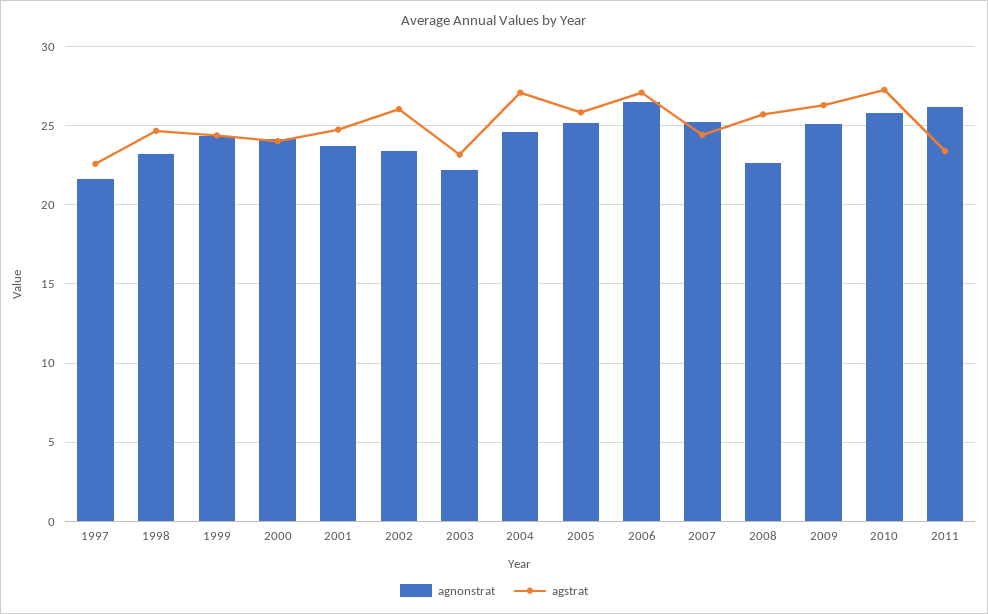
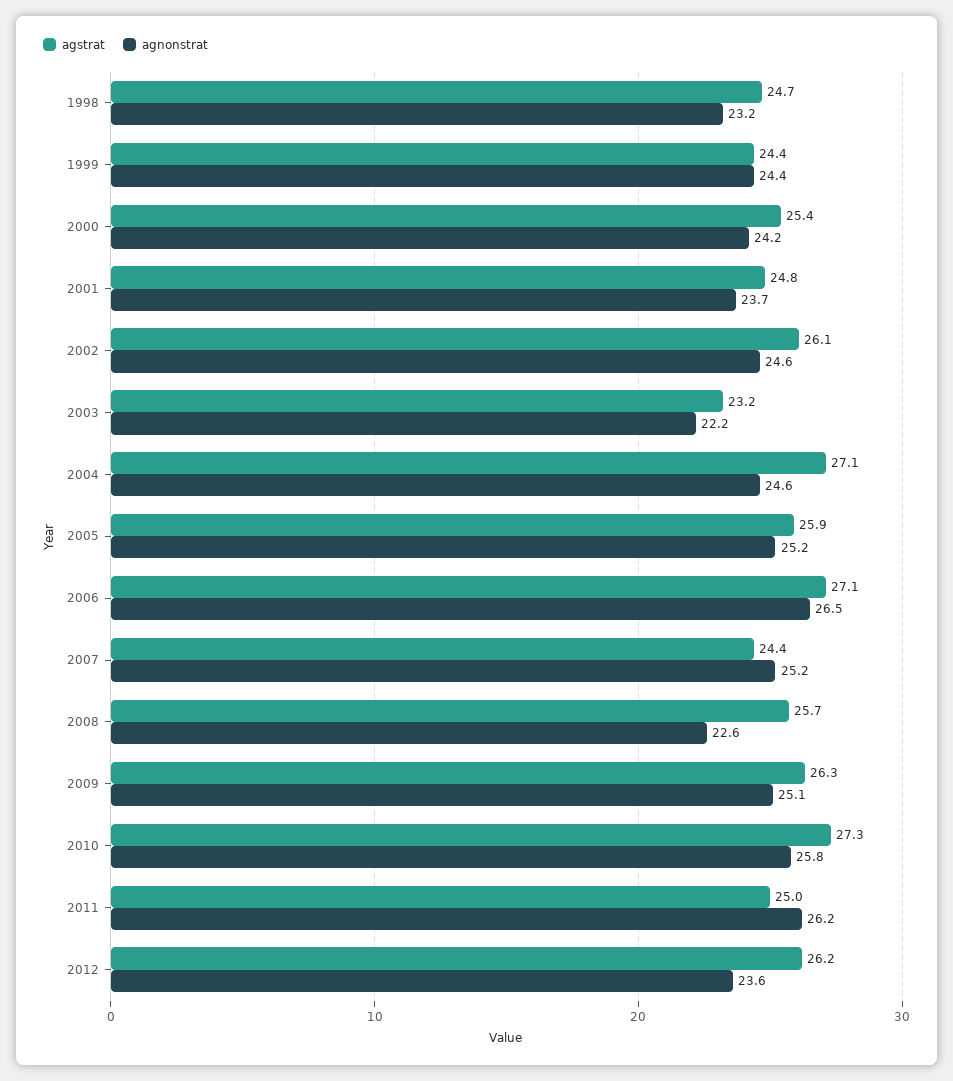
agnonstrat, 1997: 21.5 -> none
agstrat, 1997: 22.5 -> none
agstrat, 2000: 24 -> 25.4
agnonstrat, 2002: 23.5 -> 24.6
agstrat, 2011: 23.5 -> 25
agstrat, 2012: none -> 26.2
agnonstrat, 2012: none -> 23.6

